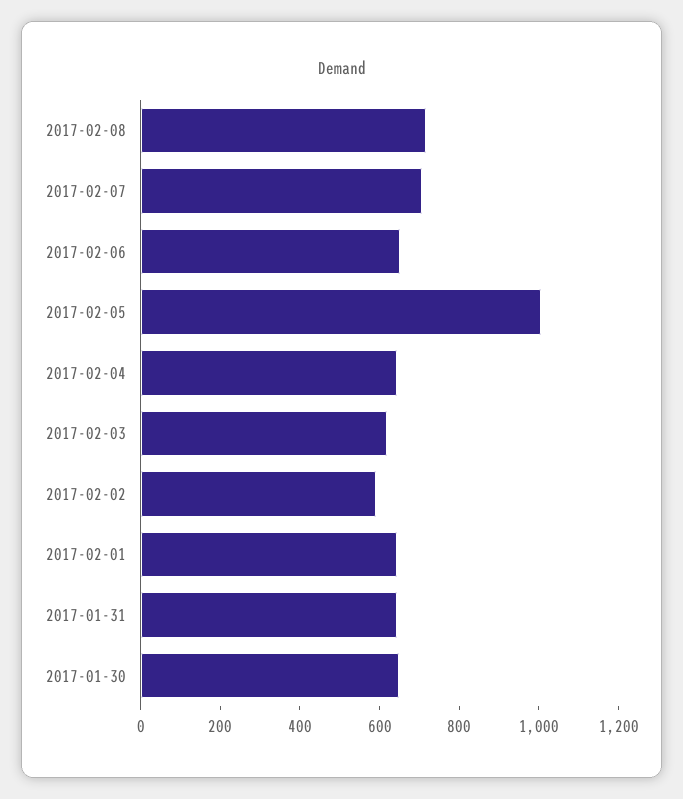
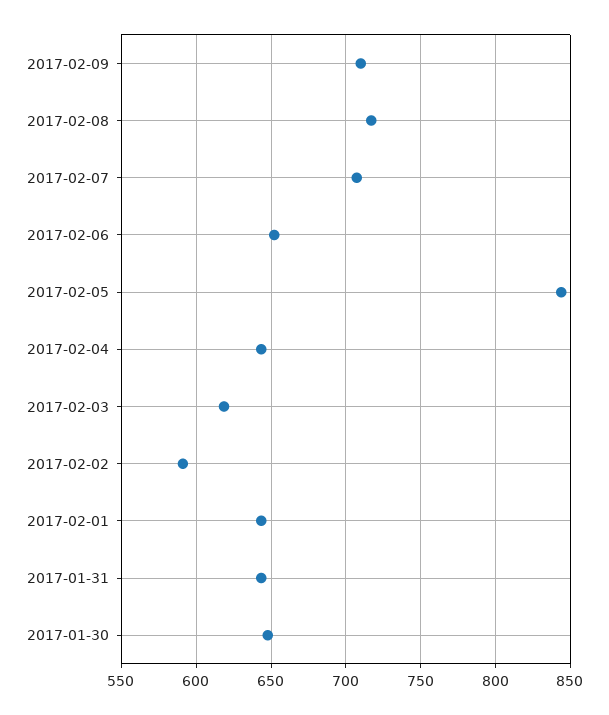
2017-02-05: 1000 -> 845
2017-02-09: none -> 710

